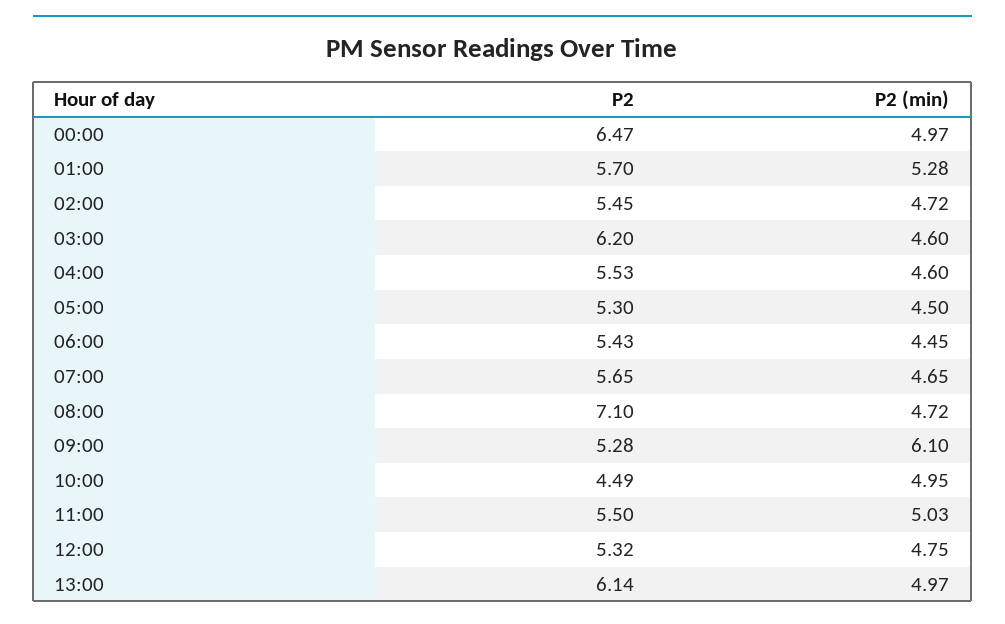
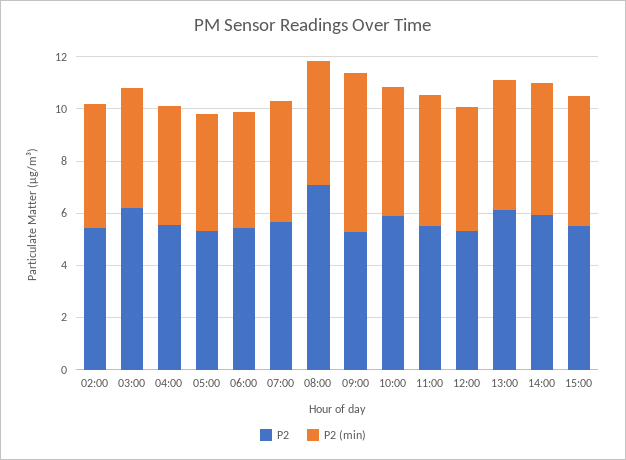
P2, 00:00: 6.47 -> none
P2 (min), 00:00: 4.97 -> none
P2, 01:00: 5.7 -> none
P2 (min), 01:00: 5.28 -> none
P2, 10:00: 4.49 -> 6
P2, 14:00: none -> 6
P2 (min), 14:00: none -> 5
P2, 15:00: none -> 5.5
P2 (min), 15:00: none -> 5

